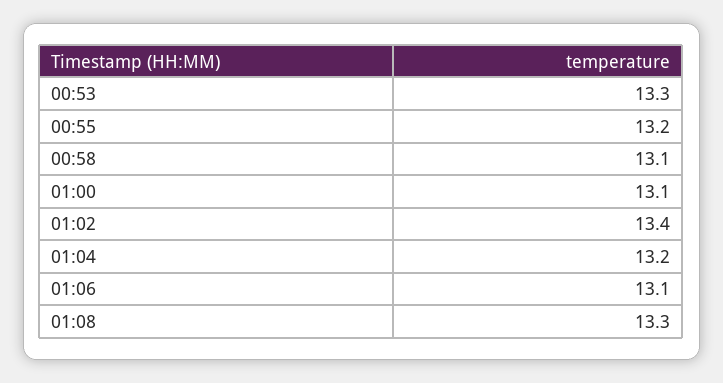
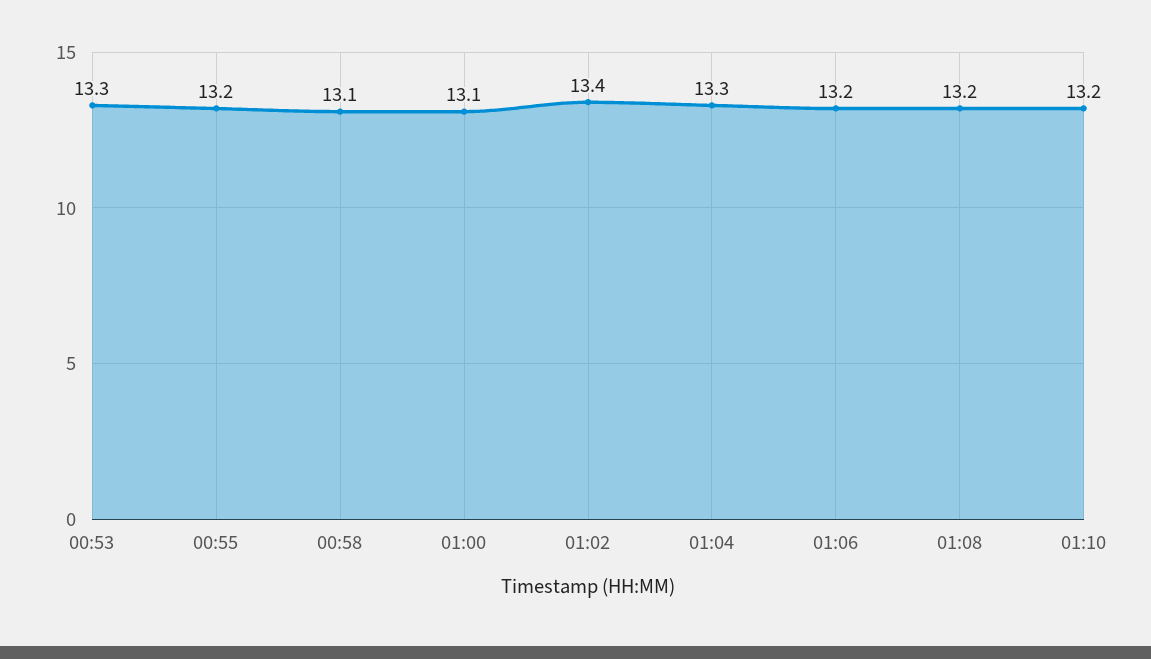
01:04: 13.2 -> 13.3
01:06: 13.1 -> 13.2
01:08: 13.3 -> 13.2
01:10: none -> 13.2

